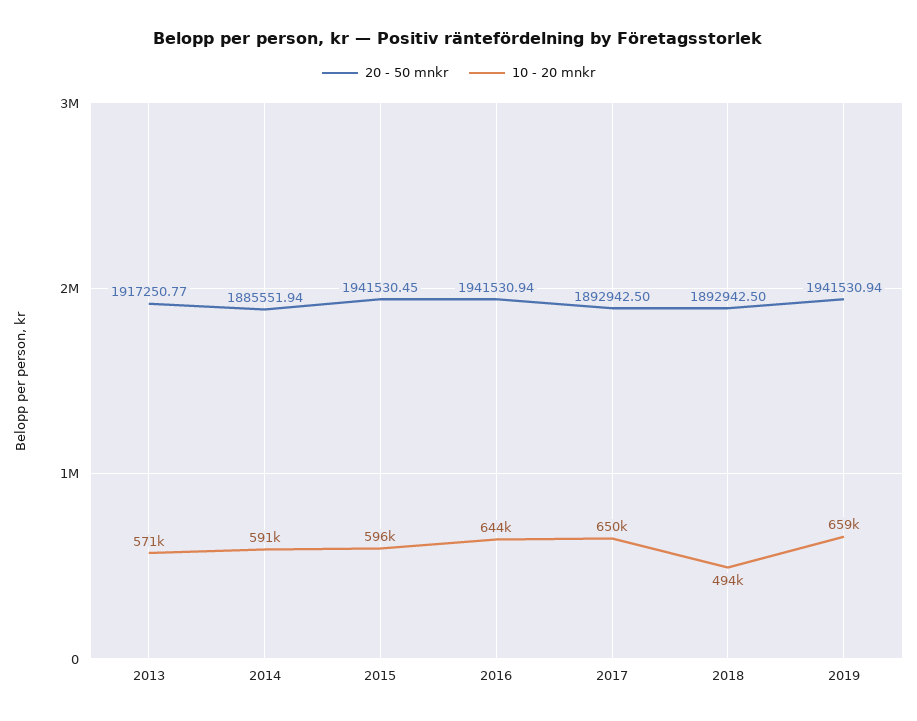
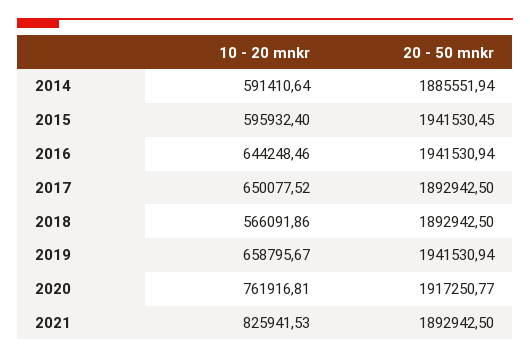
20 - 50 mnkr, 2013: 1917250.77 -> none
10 - 20 mnkr, 2013: 571000 -> none
10 - 20 mnkr, 2018: 494000 -> 566091.86
10 - 20 mnkr, 2020: none -> 761916.81
20 - 50 mnkr, 2020: none -> 1917250.77
10 - 20 mnkr, 2021: none -> 825941.53
20 - 50 mnkr, 2021: none -> 1892942.5

